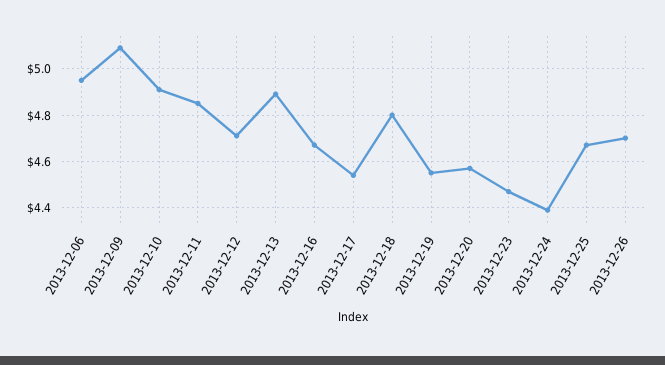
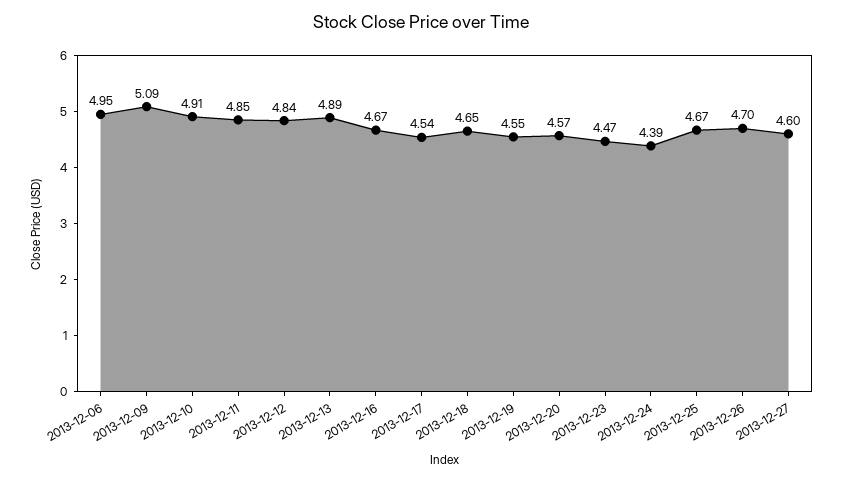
2013-12-12: 4.7 -> 4.84
2013-12-18: 4.8 -> 4.65
2013-12-27: none -> 4.6

